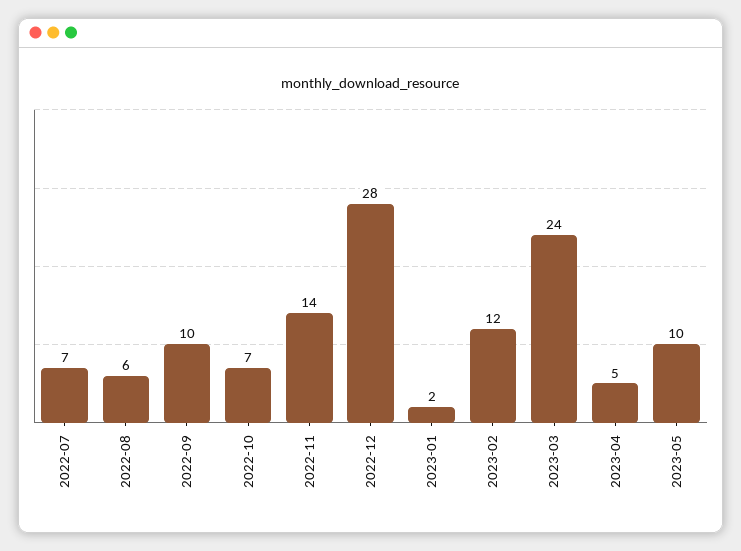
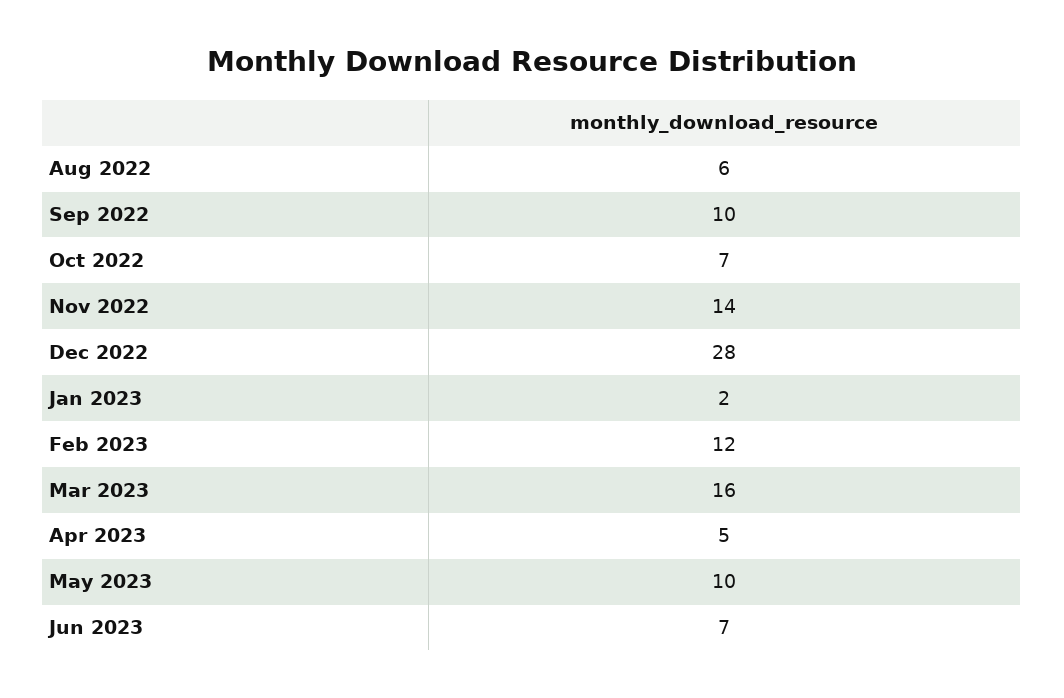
2022-07: 7 -> none
2023-03: 24 -> 16
Jun 2023: none -> 7

